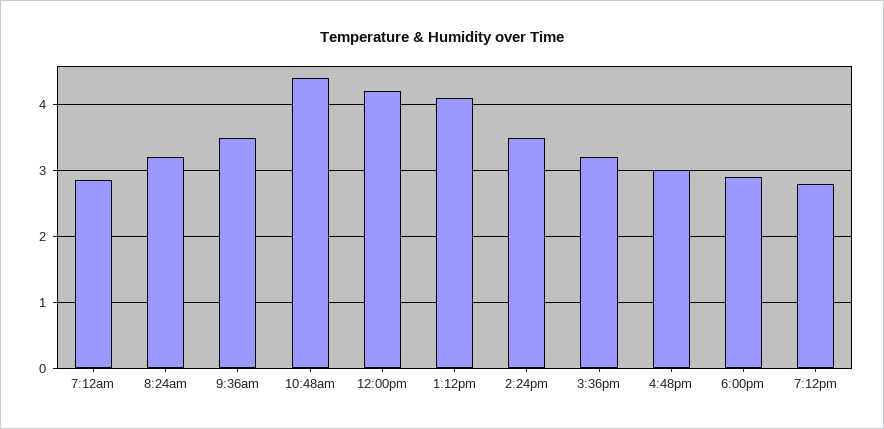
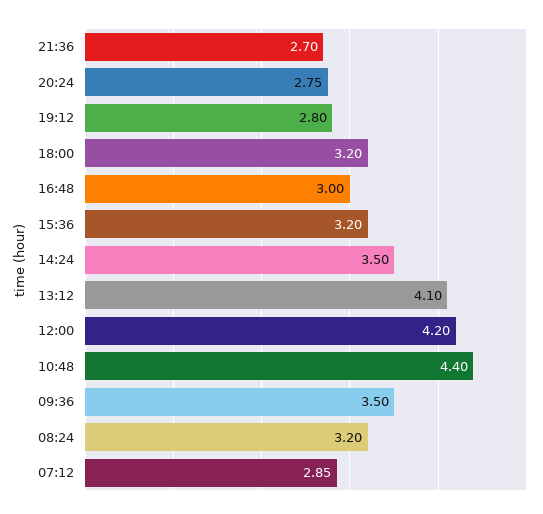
6:00pm: 2.9 -> 3.2
21:36: none -> 2.7
20:24: none -> 2.75

